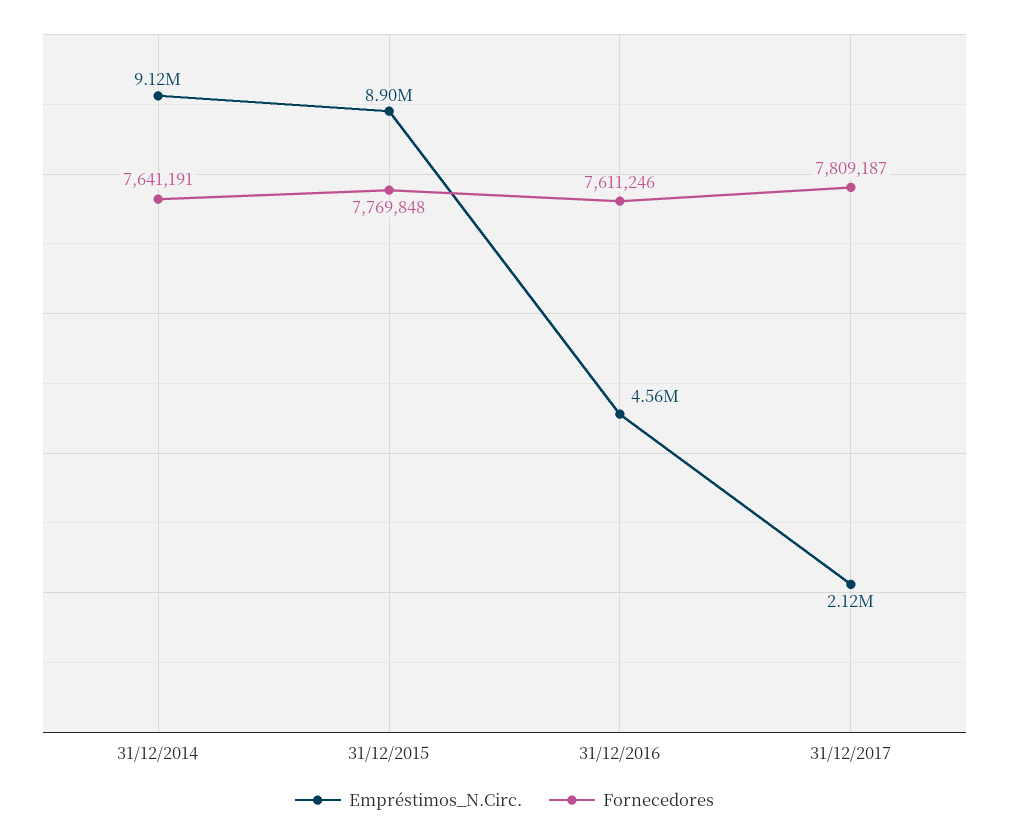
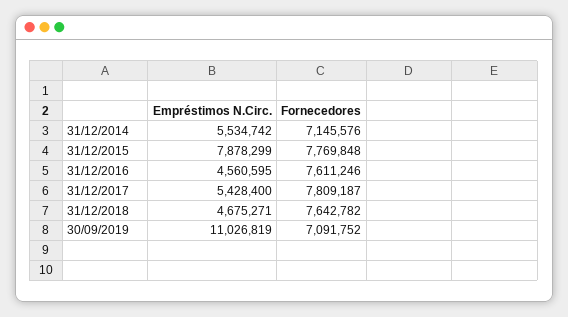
Empréstimos_N.Circ., 31/12/2014: 9120000 -> 5534742
Fornecedores, 31/12/2014: 7641191 -> 7145576
Empréstimos_N.Circ., 31/12/2015: 8900000 -> 7878299
Empréstimos_N.Circ., 31/12/2017: 2120000 -> 5428400
Empréstimos_N.Circ., 31/12/2018: none -> 4675271
Fornecedores, 31/12/2018: none -> 7642782
Empréstimos_N.Circ., 30/09/2019: none -> 11026819
Fornecedores, 30/09/2019: none -> 7091752

